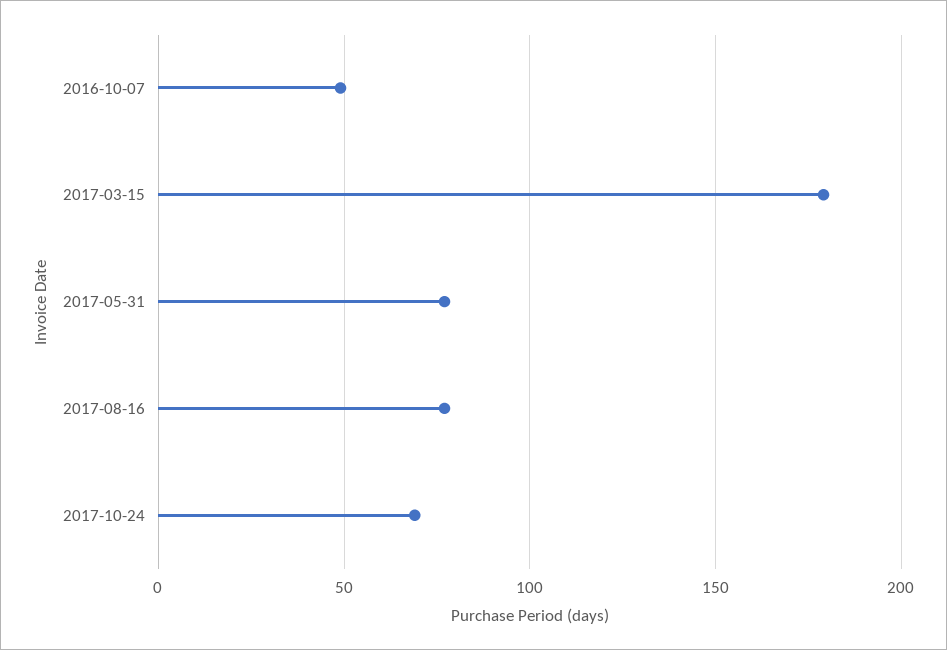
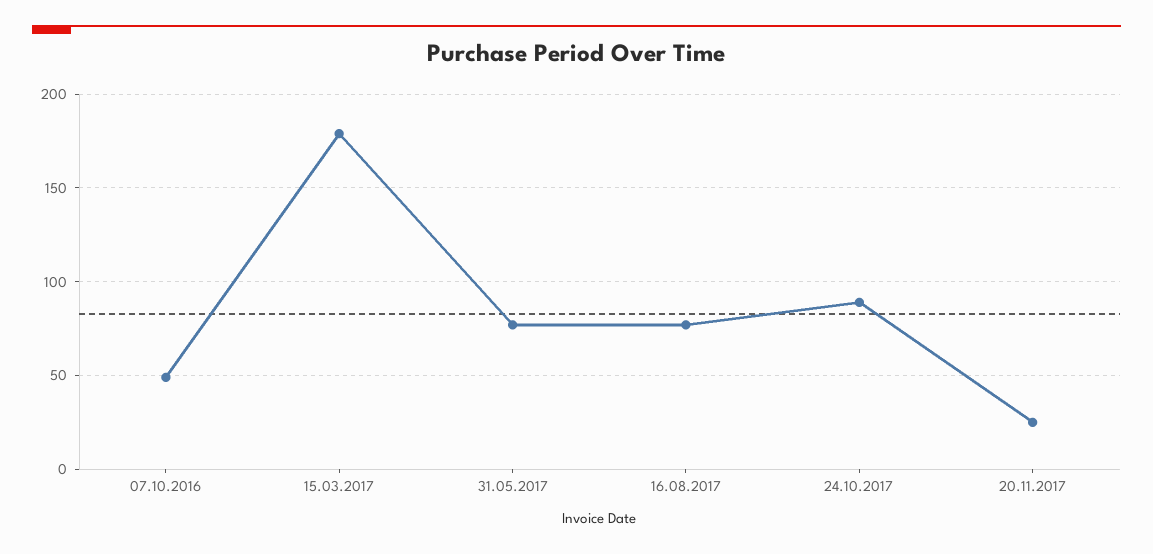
2017-10-24: 70 -> 90
20.11.2017: none -> 25

